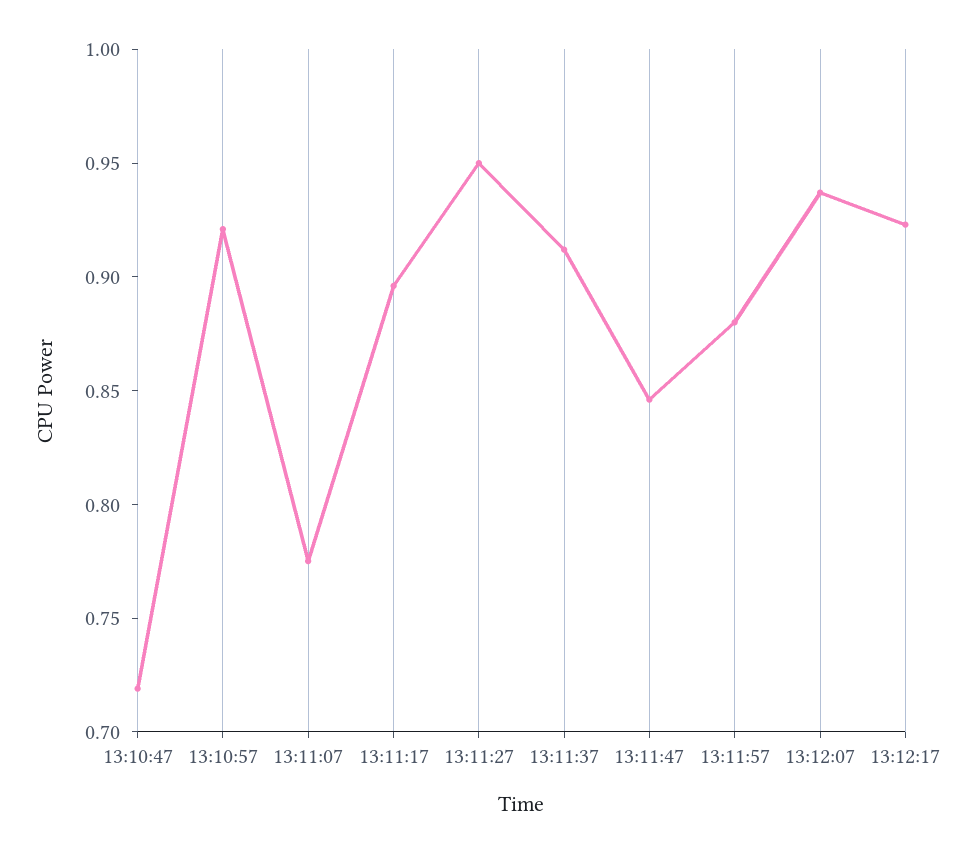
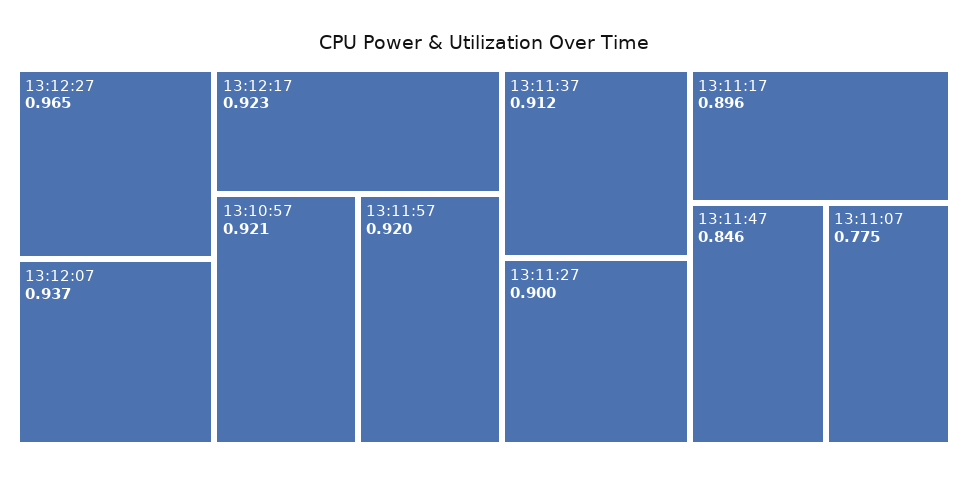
13:10:47: 0.72 -> none
13:11:27: 0.95 -> 0.9
13:11:57: 0.88 -> 0.92
13:12:27: none -> 0.965

